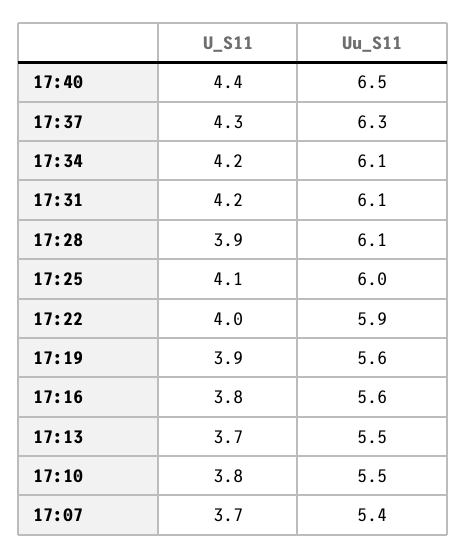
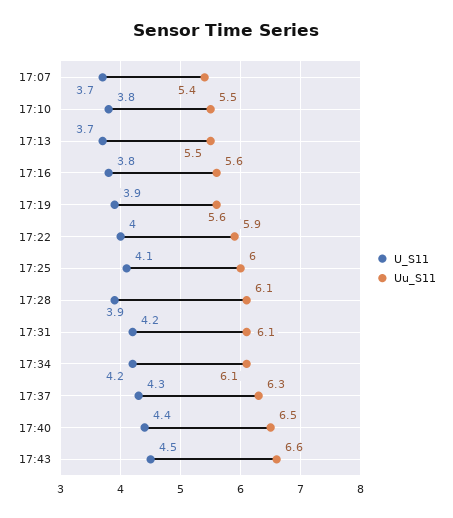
U_S11, 17:43: none -> 4.5
Uu_S11, 17:43: none -> 6.6

